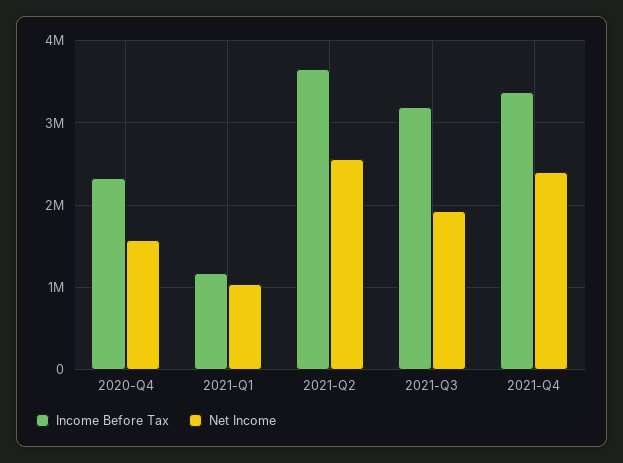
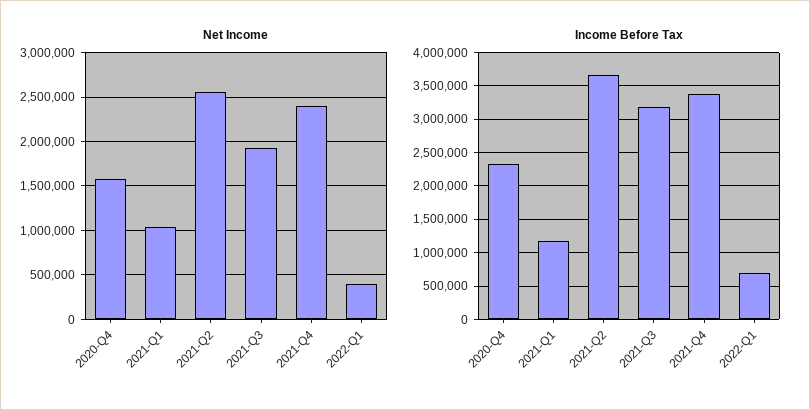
Net Income, 2022-Q1: none -> 400000
Income Before Tax, 2022-Q1: none -> 700000

